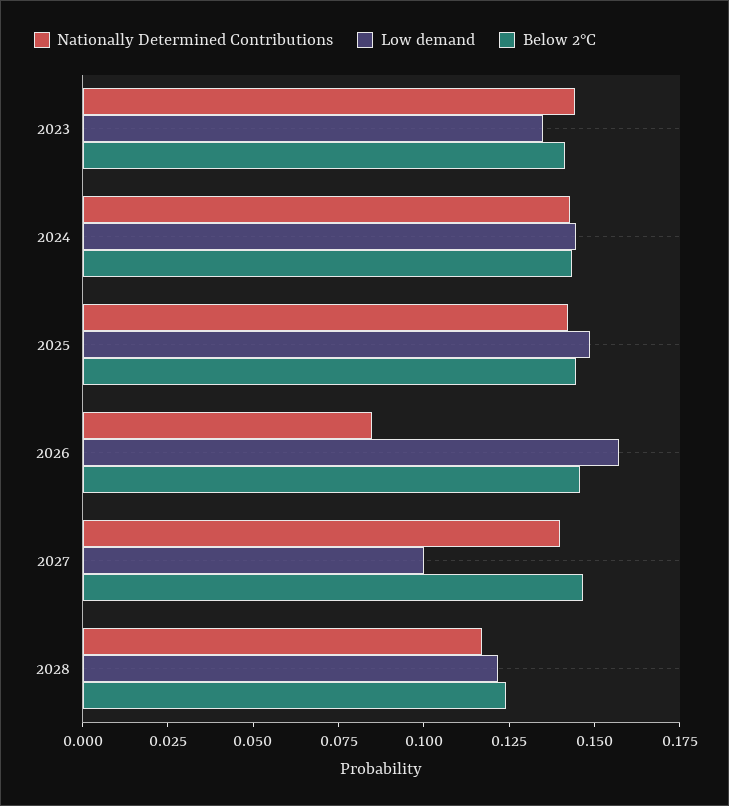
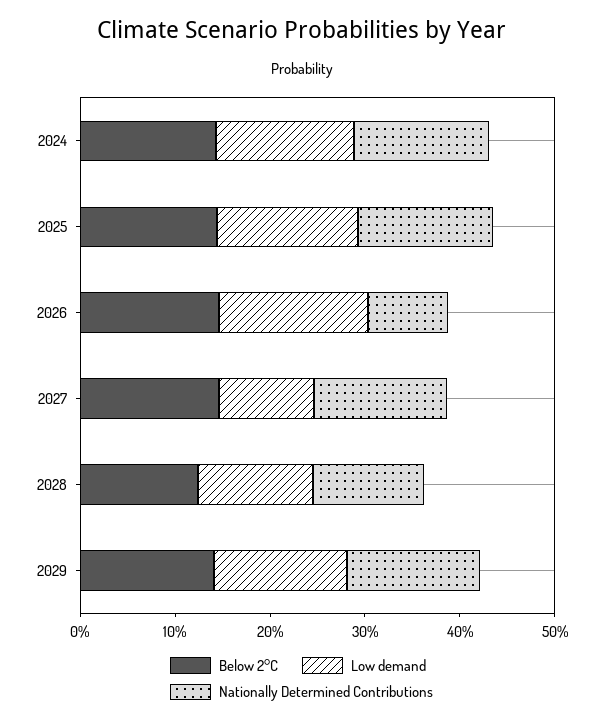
Nationally Determined Contributions, 2023: 0.145 -> none
Low demand, 2023: 0.135 -> none
Below 2°C, 2023: 0.14 -> none
Below 2°C, 2029: none -> 0.14
Low demand, 2029: none -> 0.14
Nationally Determined Contributions, 2029: none -> 0.14

